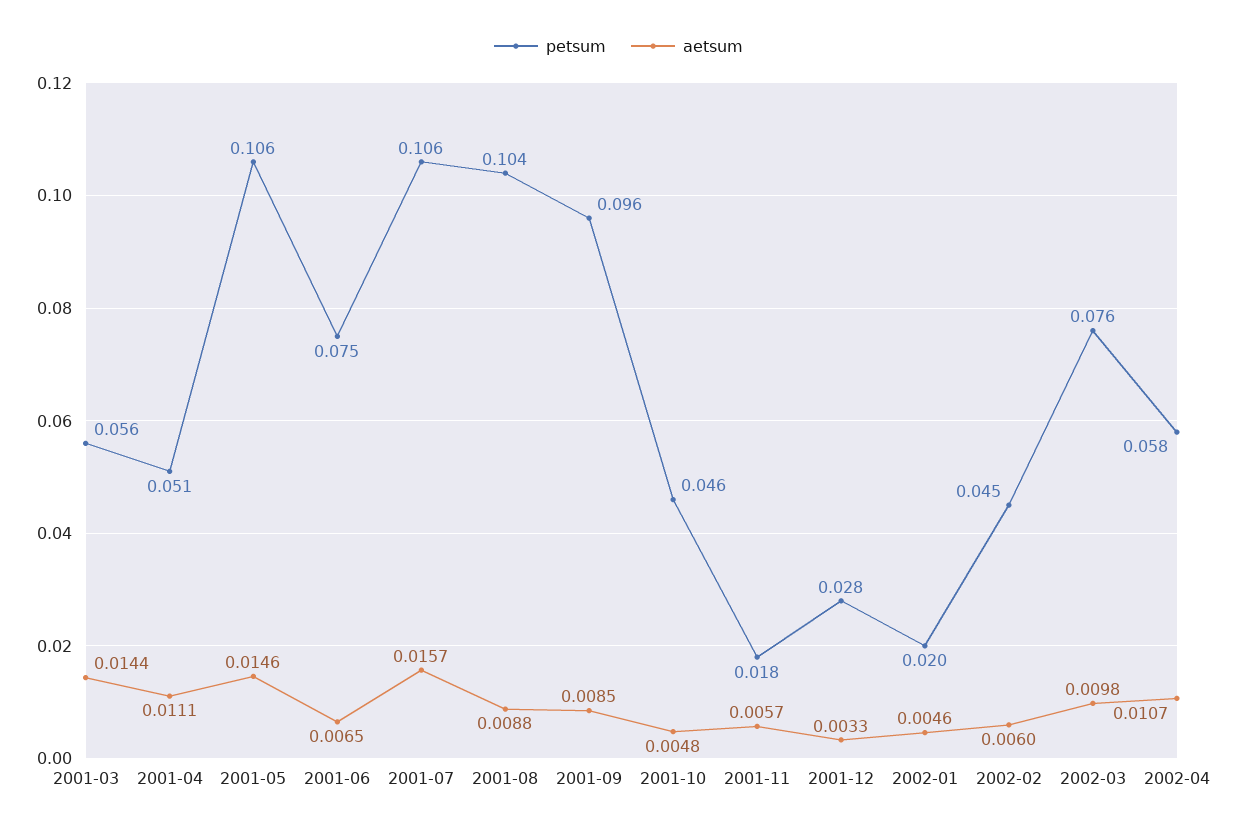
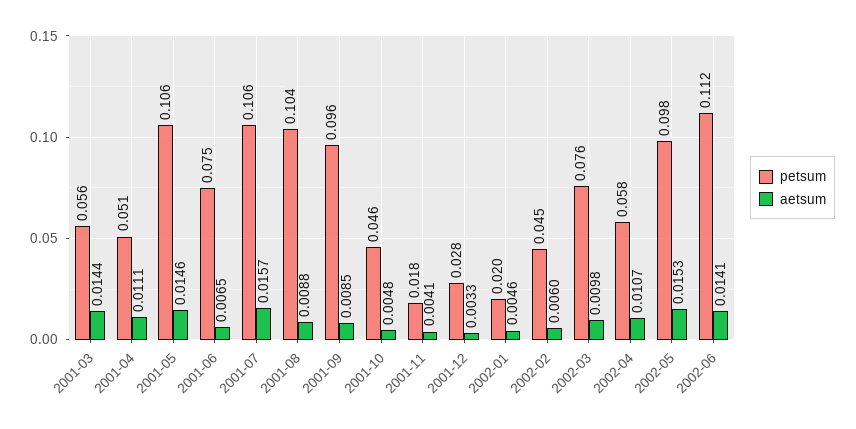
aetsum, 2001-11: 0.0057 -> 0.0041
petsum, 2002-05: none -> 0.098
aetsum, 2002-05: none -> 0.0153
petsum, 2002-06: none -> 0.112
aetsum, 2002-06: none -> 0.0141

